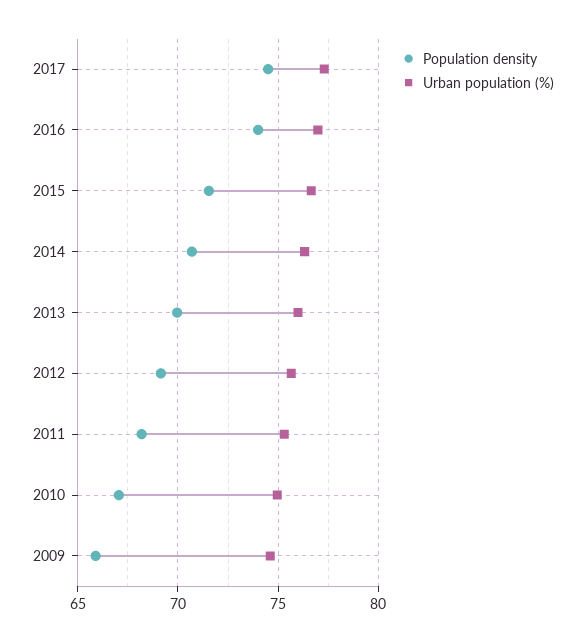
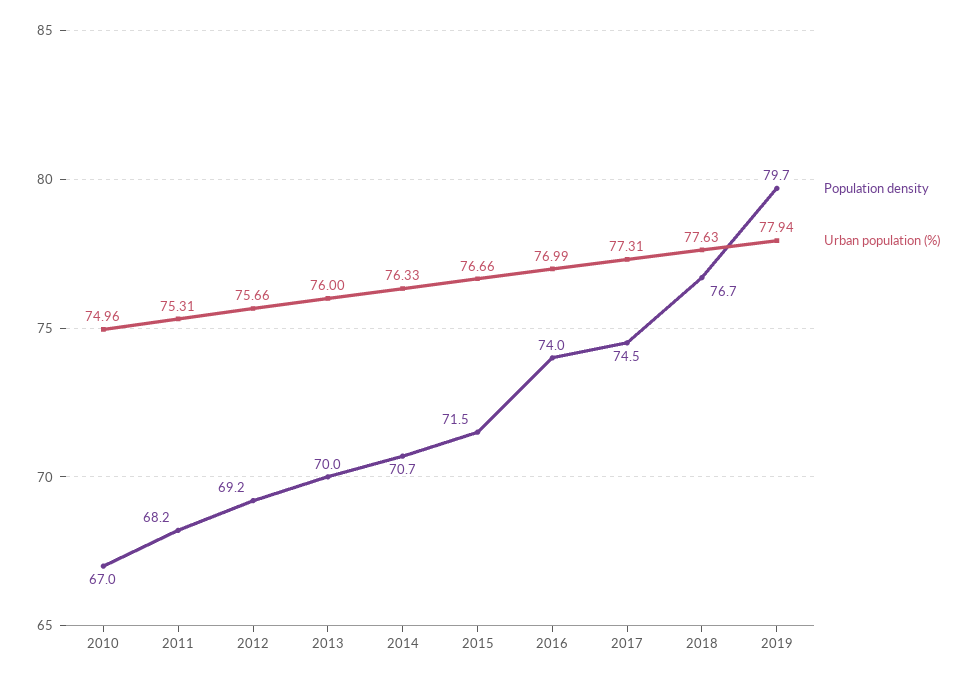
Population density, 2009: 66 -> none
Urban population (%), 2009: 74.5 -> none
Population density, 2018: none -> 76.7
Urban population (%), 2018: none -> 77.63
Population density, 2019: none -> 79.7
Urban population (%), 2019: none -> 77.94

